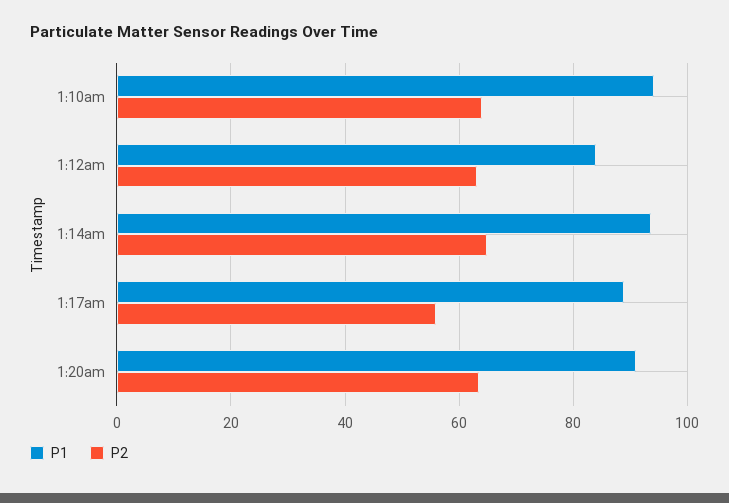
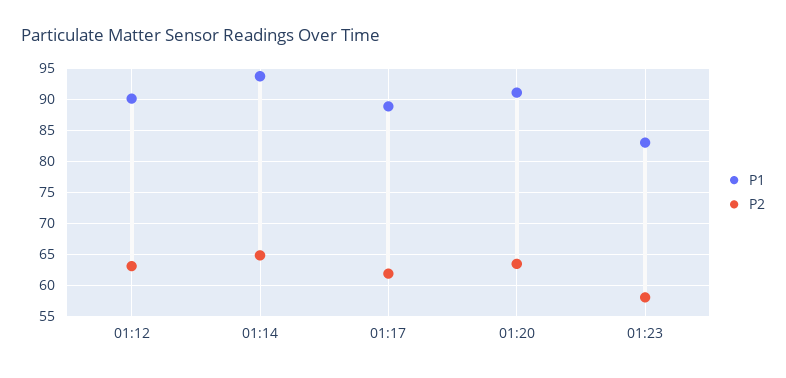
P1, 1:10am: 94 -> none
P2, 1:10am: 64 -> none
P1, 1:12am: 84 -> 90
P2, 1:17am: 56 -> 62
P1, 01:23: none -> 83
P2, 01:23: none -> 58

